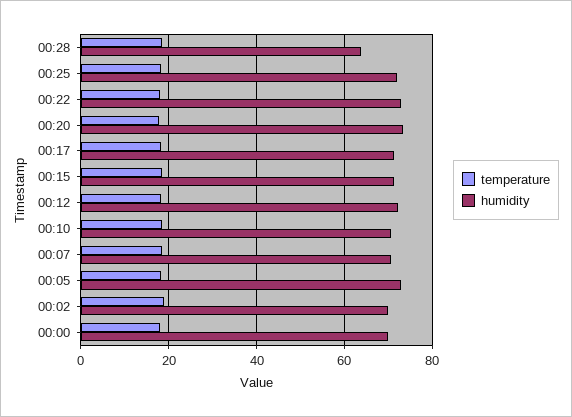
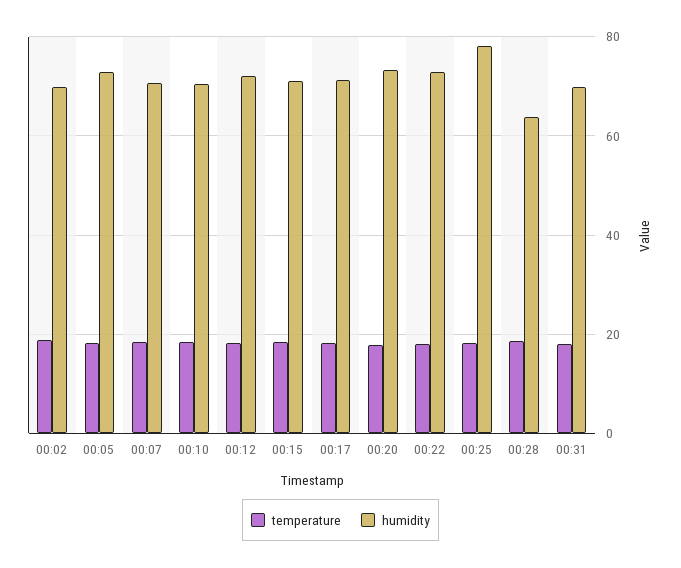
humidity, 00:25: 72 -> 78
temperature, 00:00: 18 -> none
humidity, 00:00: 70 -> none
temperature, 00:31: none -> 18
humidity, 00:31: none -> 70

